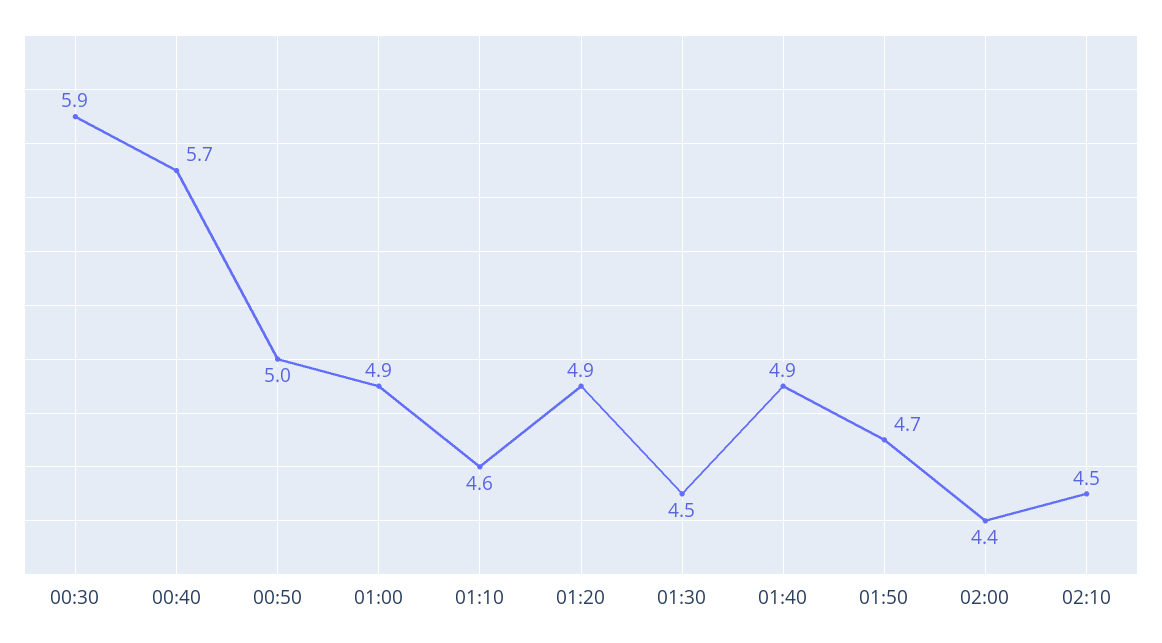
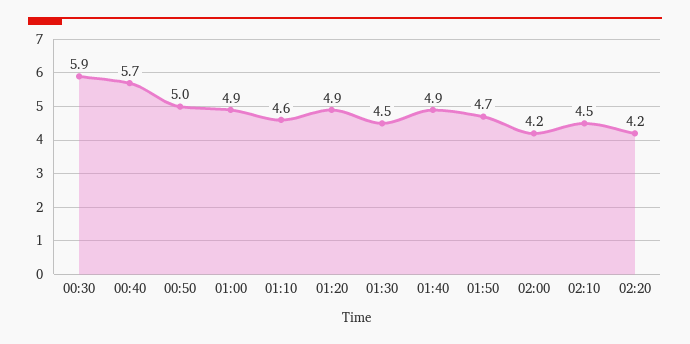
02:00: 4.4 -> 4.2
02:20: none -> 4.2

